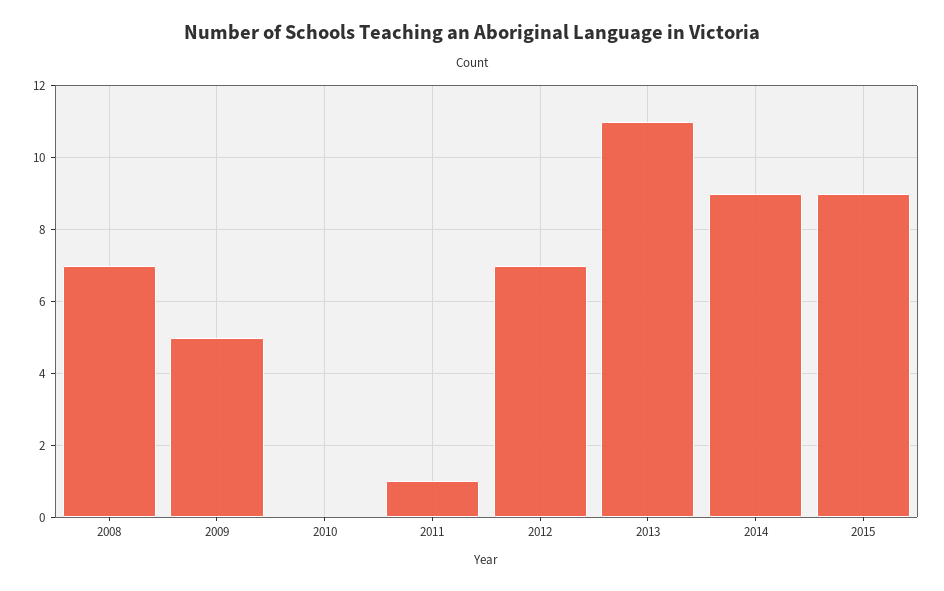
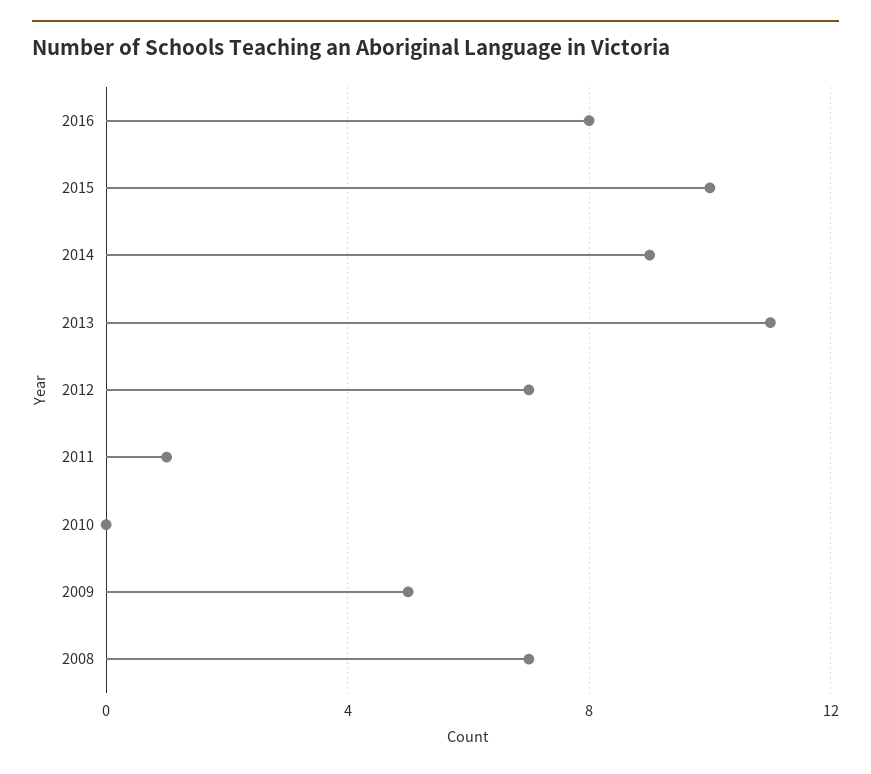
2015: 9 -> 10
2016: none -> 8

